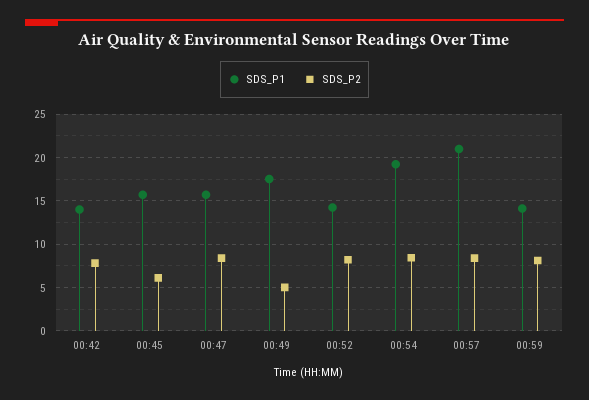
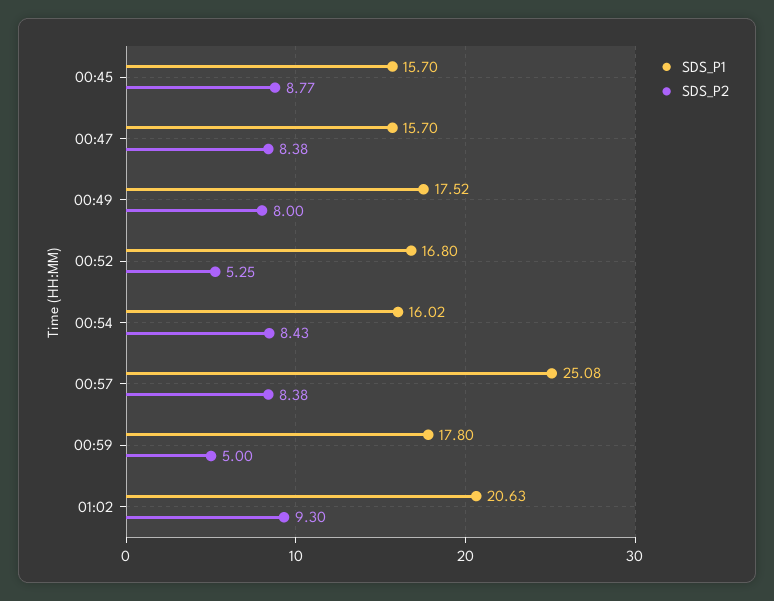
SDS_P1, 00:42: 14 -> none
SDS_P2, 00:42: 8 -> none
SDS_P2, 00:45: 6 -> 8.77
SDS_P2, 00:49: 5 -> 8
SDS_P1, 00:52: 14 -> 16.8
SDS_P2, 00:52: 8 -> 5.25
SDS_P1, 00:54: 19 -> 16.02
SDS_P1, 00:57: 21 -> 25.08
SDS_P1, 00:59: 14 -> 17.8
SDS_P2, 00:59: 8 -> 5
SDS_P1, 01:02: none -> 20.63
SDS_P2, 01:02: none -> 9.3

